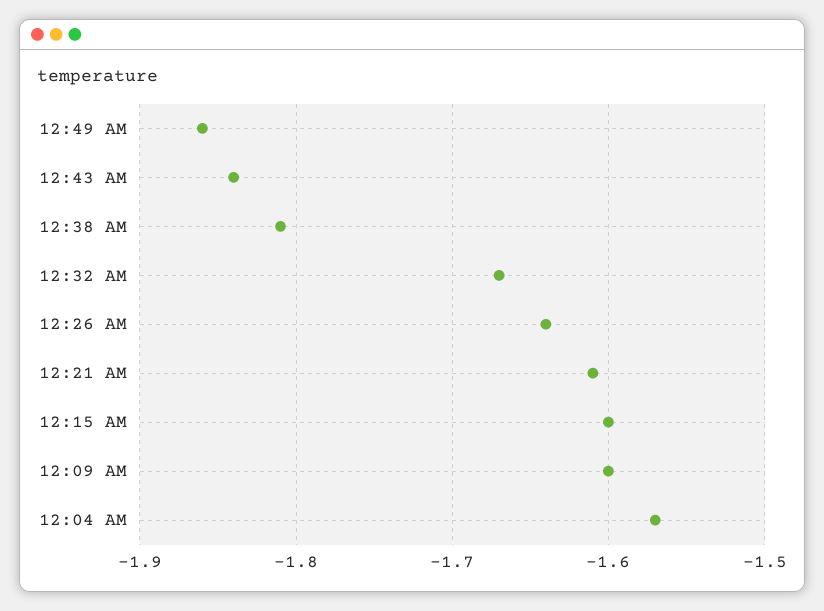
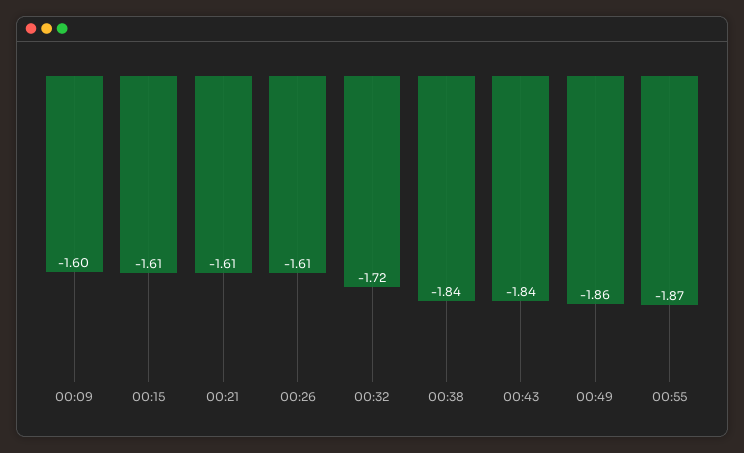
12:38 AM: -1.81 -> -1.84
12:32 AM: -1.67 -> -1.72
12:26 AM: -1.64 -> -1.61
12:15 AM: -1.6 -> -1.61
12:04 AM: -1.57 -> none
00:55: none -> -1.87

